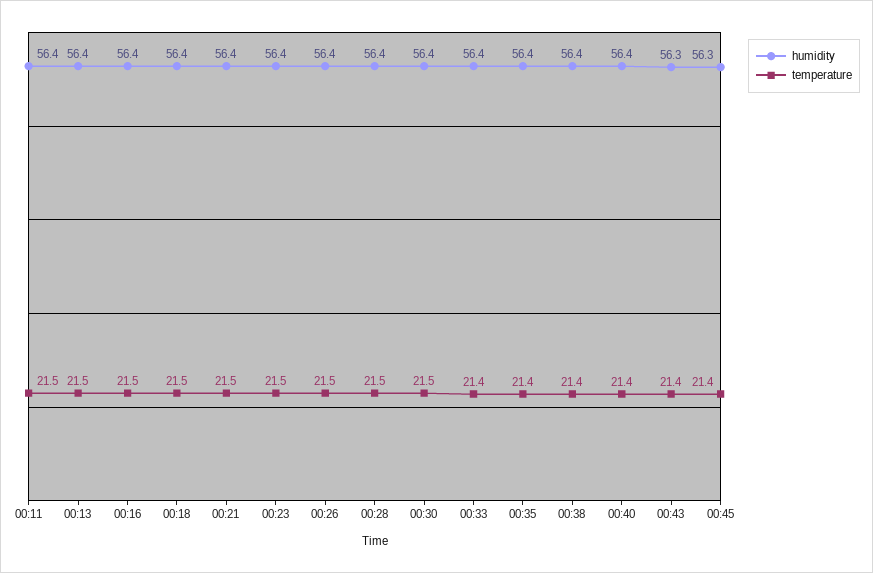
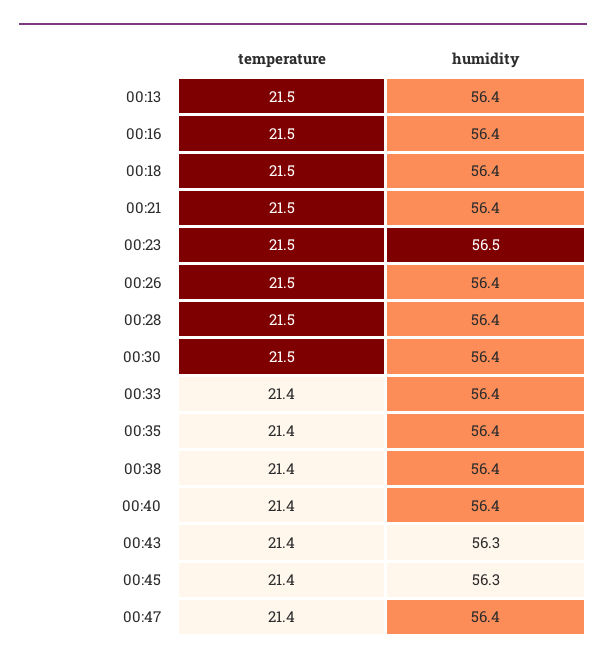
humidity, 00:11: 56.4 -> none
temperature, 00:11: 21.5 -> none
humidity, 00:23: 56.4 -> 56.5
temperature, 00:47: none -> 21.4
humidity, 00:47: none -> 56.4

